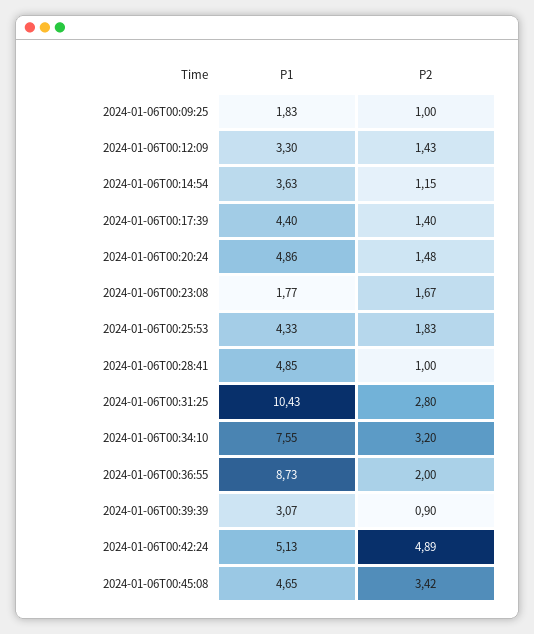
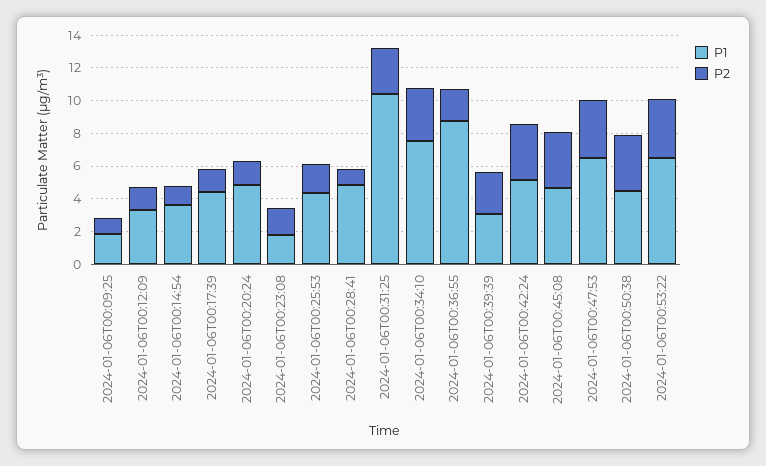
P2, 2024-01-06T00:39:39: 0.9 -> 2.5
P2, 2024-01-06T00:42:24: 4.89 -> 3.5
P1, 2024-01-06T00:47:53: none -> 6.5
P2, 2024-01-06T00:47:53: none -> 3.5
P1, 2024-01-06T00:50:38: none -> 4.5
P2, 2024-01-06T00:50:38: none -> 3.5
P1, 2024-01-06T00:53:22: none -> 6.5
P2, 2024-01-06T00:53:22: none -> 3.5

